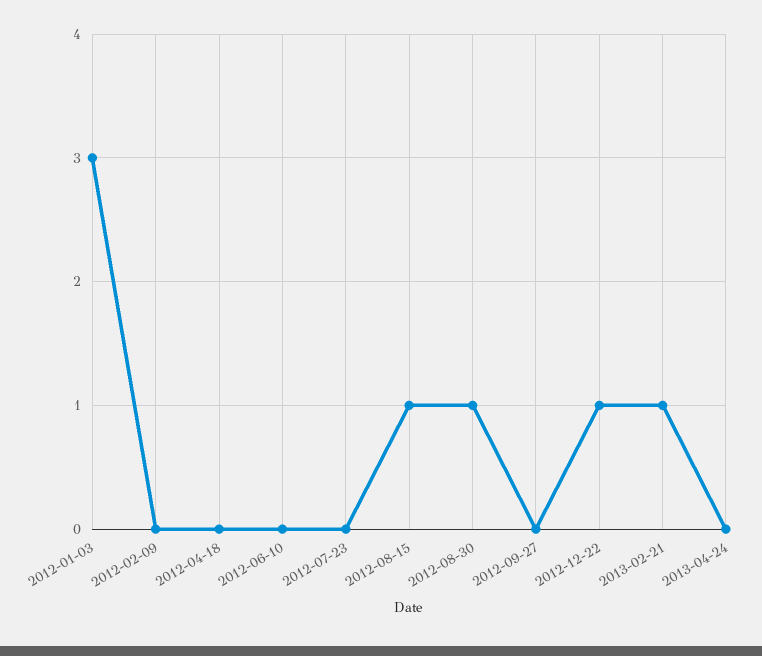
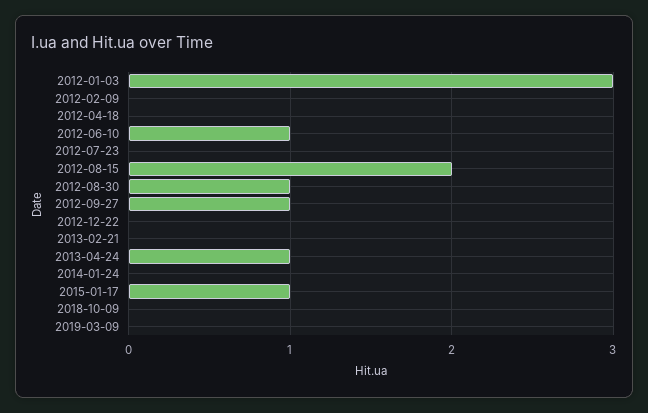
2012-06-10: 0 -> 1
2012-08-15: 1 -> 2
2012-09-27: 0 -> 1
2012-12-22: 1 -> 0
2013-02-21: 1 -> 0
2013-04-24: 0 -> 1
2014-01-24: none -> 0
2015-01-17: none -> 1
2018-10-09: none -> 0
2019-03-09: none -> 0

